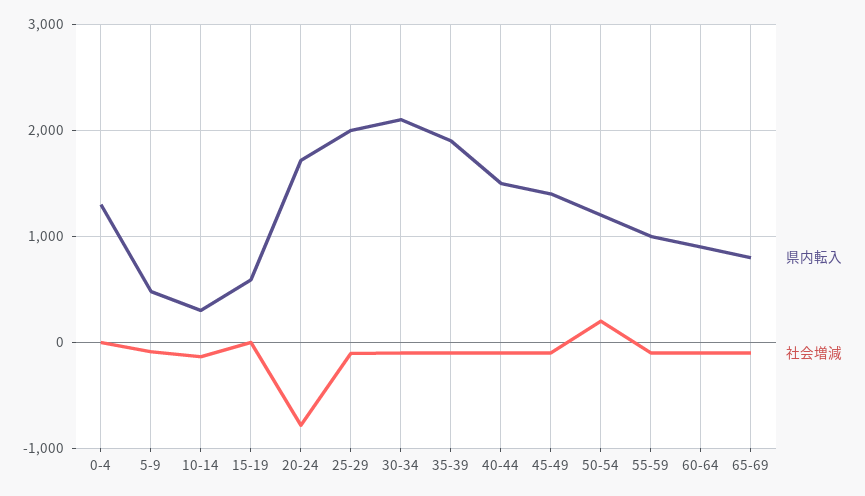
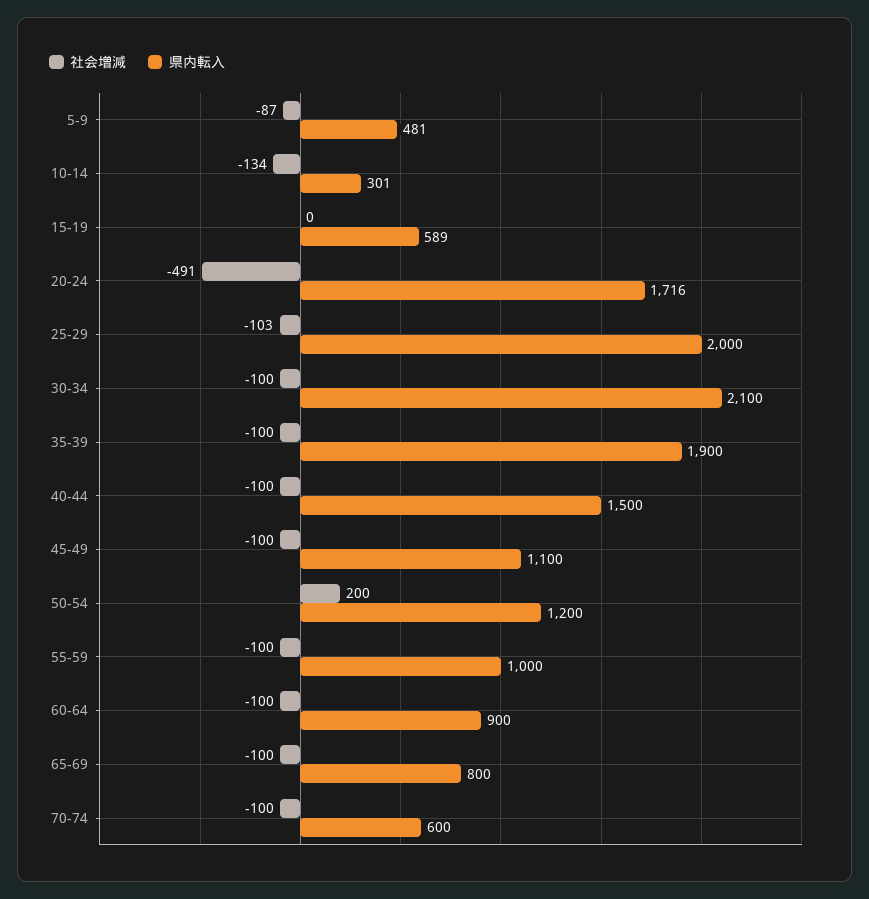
県内転入, 0-4: 1300 -> none
社会増減, 0-4: 0 -> none
社会増減, 20-24: -800 -> -491
県内転入, 45-49: 1400 -> 1100
社会増減, 70-74: none -> -100
県内転入, 70-74: none -> 600

